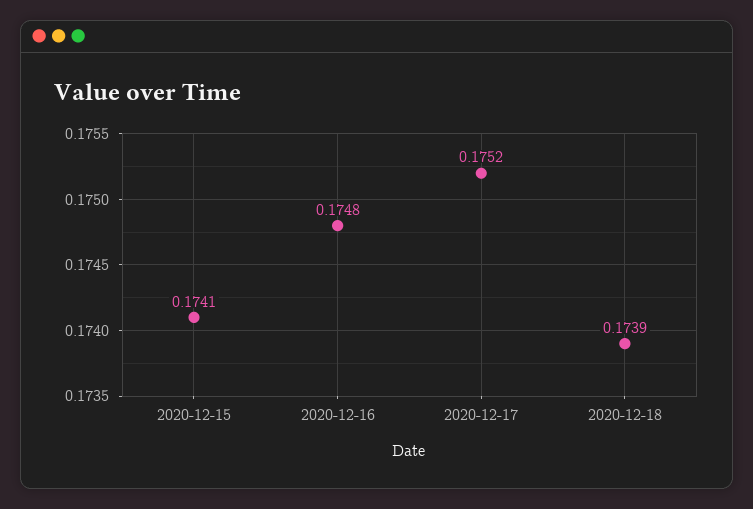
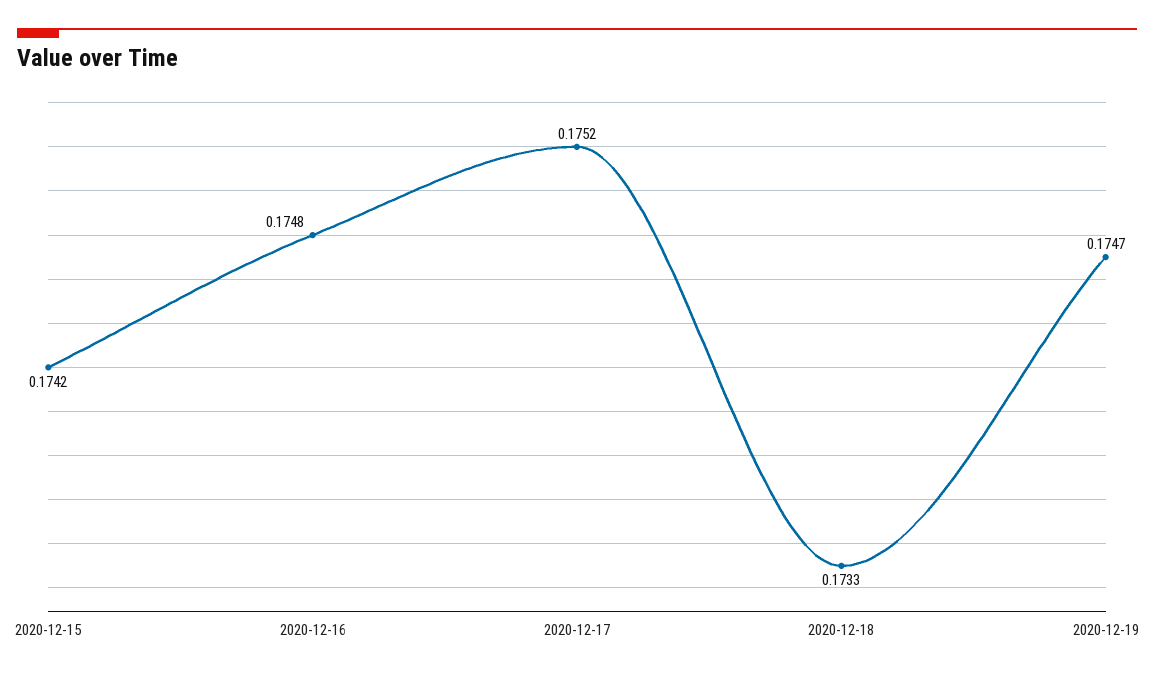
2020-12-15: 0.1741 -> 0.1742
2020-12-18: 0.1739 -> 0.1733
2020-12-19: none -> 0.1747

